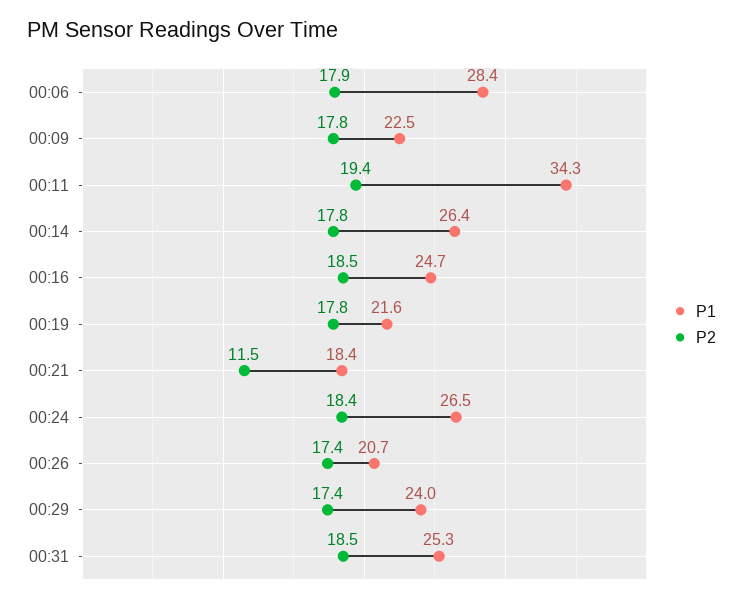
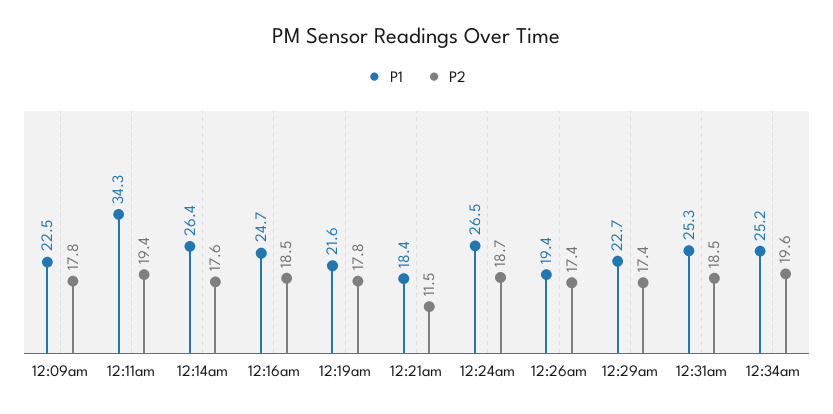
P1, 00:06: 28.4 -> none
P2, 00:06: 17.9 -> none
P2, 00:14: 17.8 -> 17.6
P2, 00:24: 18.4 -> 18.7
P1, 00:26: 20.7 -> 19.4
P1, 00:29: 24 -> 22.7
P1, 12:34am: none -> 25.2
P2, 12:34am: none -> 19.6

